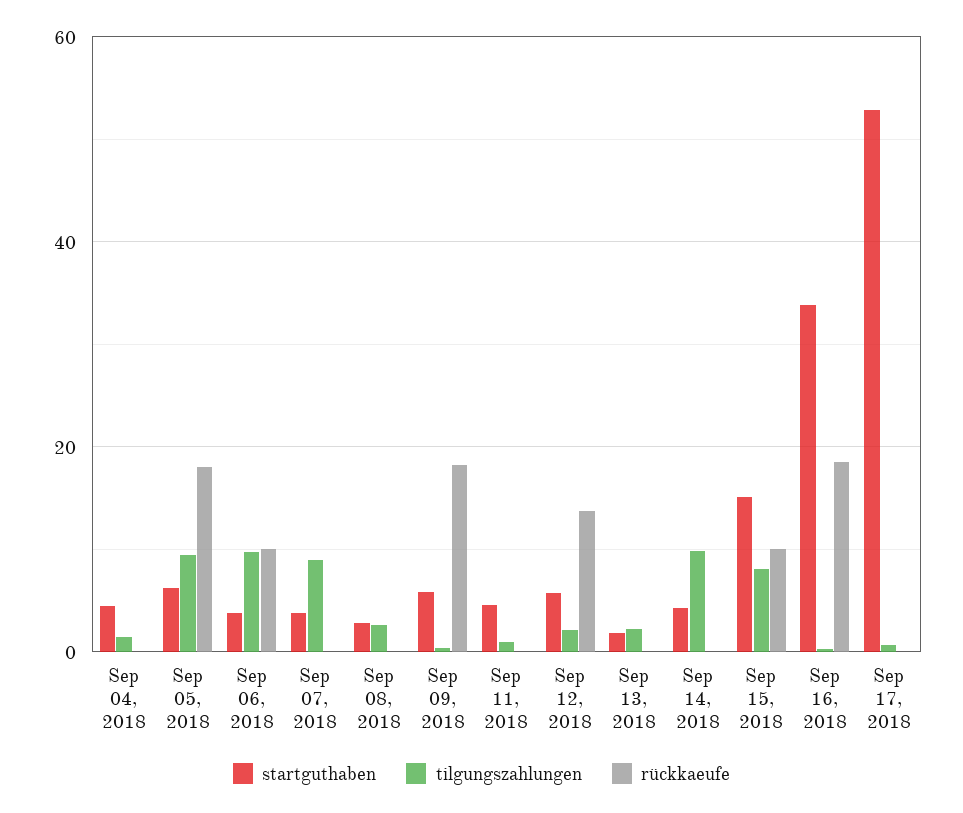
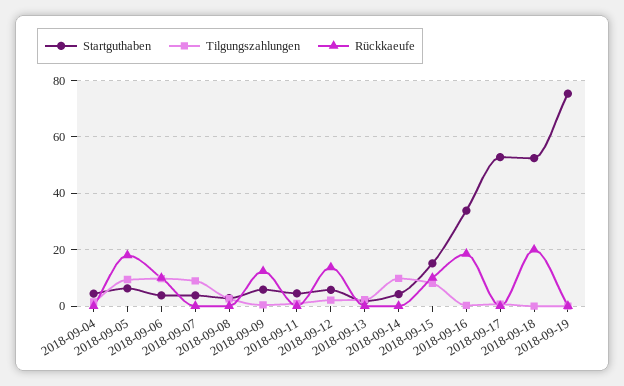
rückkaeufe, Sep 09, 2018: 18 -> 12.5
startguthaben, 2018-09-18: none -> 52.5
tilgungszahlungen, 2018-09-18: none -> 0
rückkaeufe, 2018-09-18: none -> 20
startguthaben, 2018-09-19: none -> 75
tilgungszahlungen, 2018-09-19: none -> 0
rückkaeufe, 2018-09-19: none -> 0

